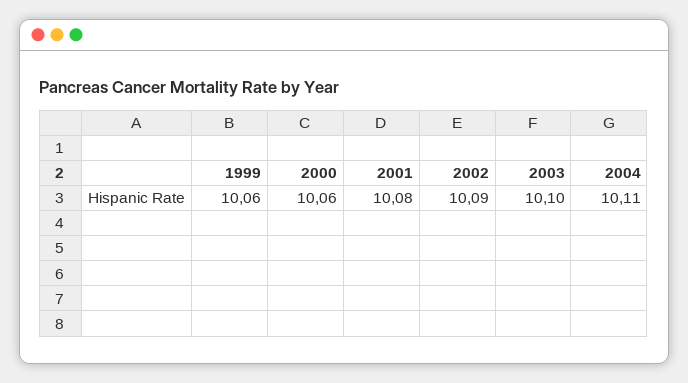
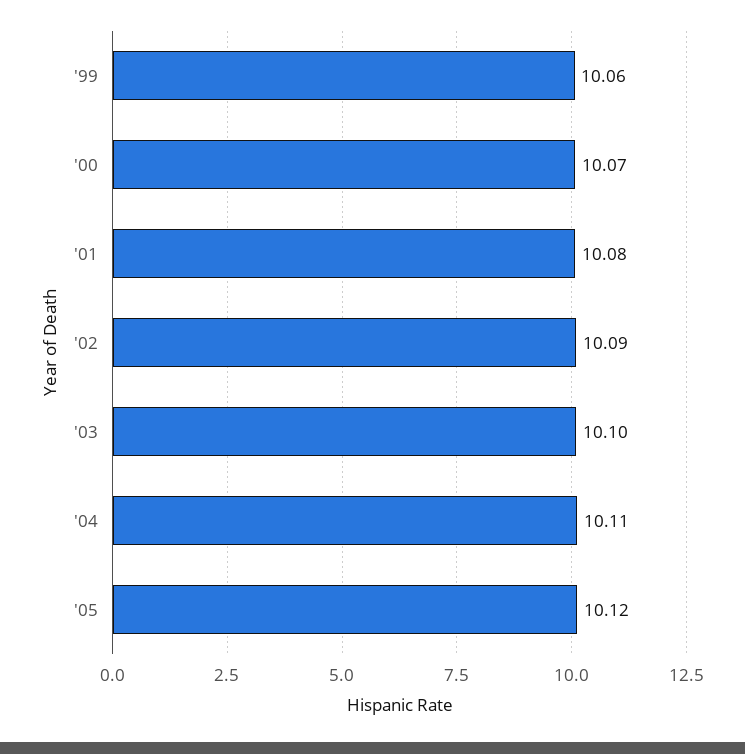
2000: 10.06 -> 10.07
'05: none -> 10.12

